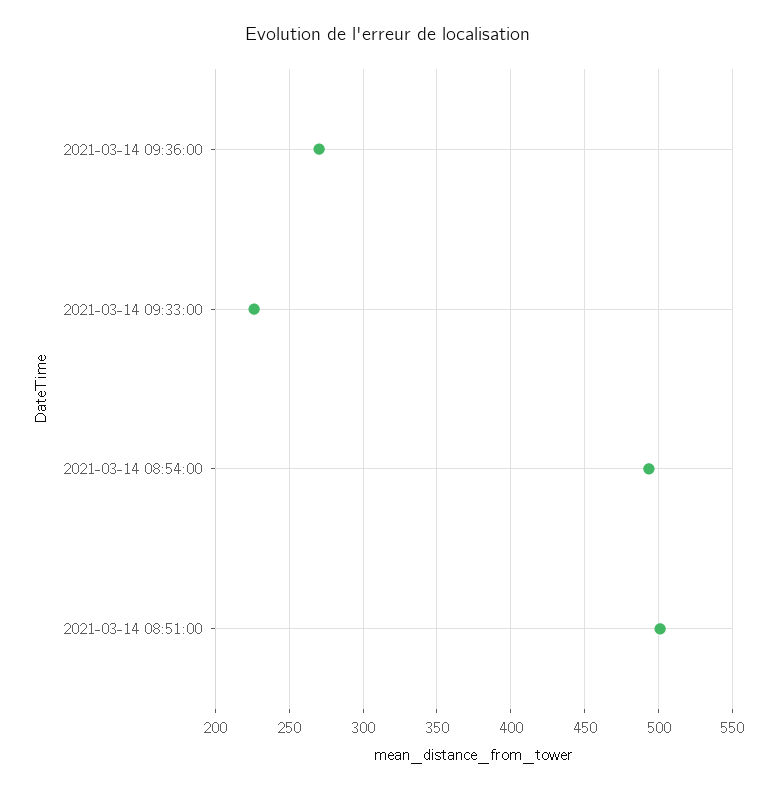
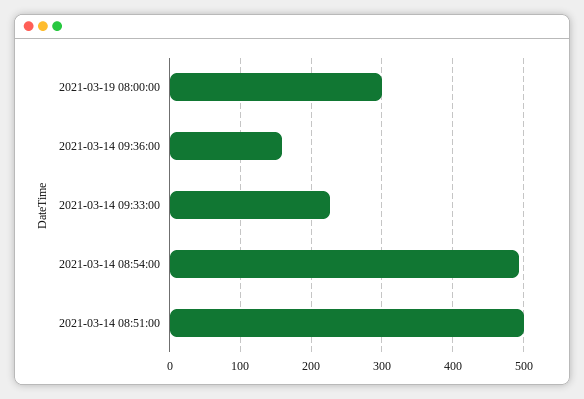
2021-03-14 09:36:00: 270 -> 160
2021-03-19 08:00:00: none -> 300

